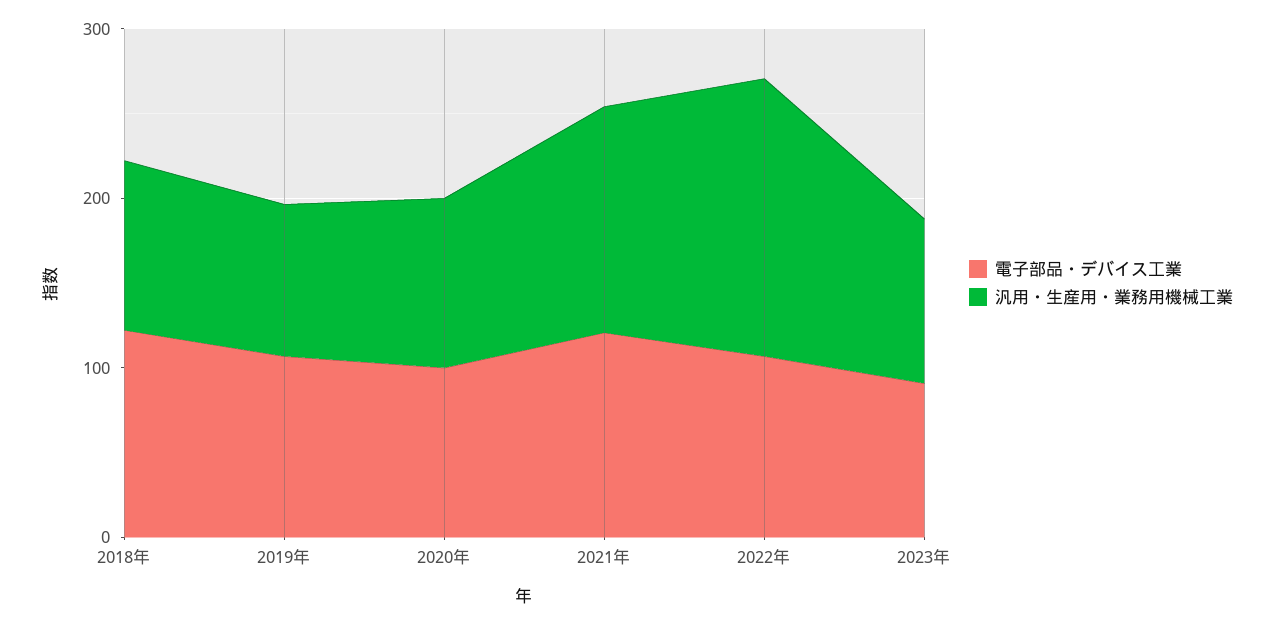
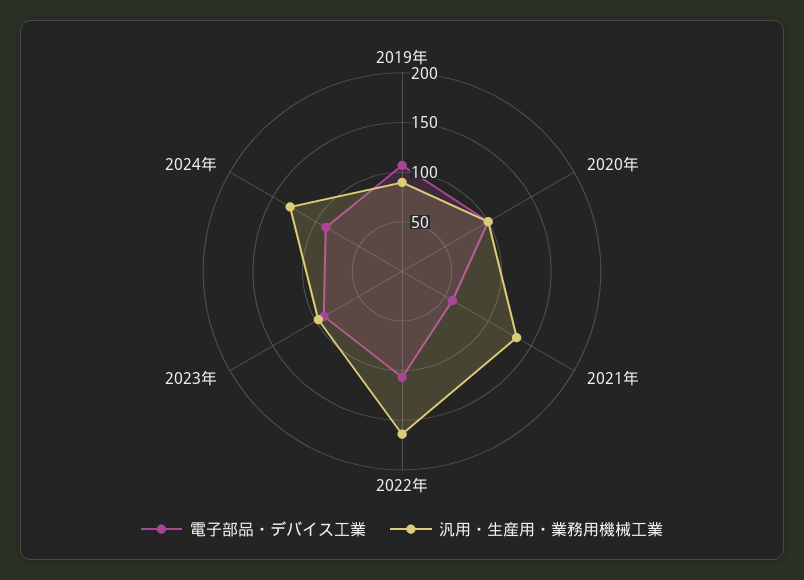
電子部品・デバイス工業, 2018年: 120 -> none
汎用・生産用・業務用機械工業, 2018年: 100 -> none
電子部品・デバイス工業, 2021年: 120 -> 60
電子部品・デバイス工業, 2024年: none -> 90
汎用・生産用・業務用機械工業, 2024年: none -> 130

